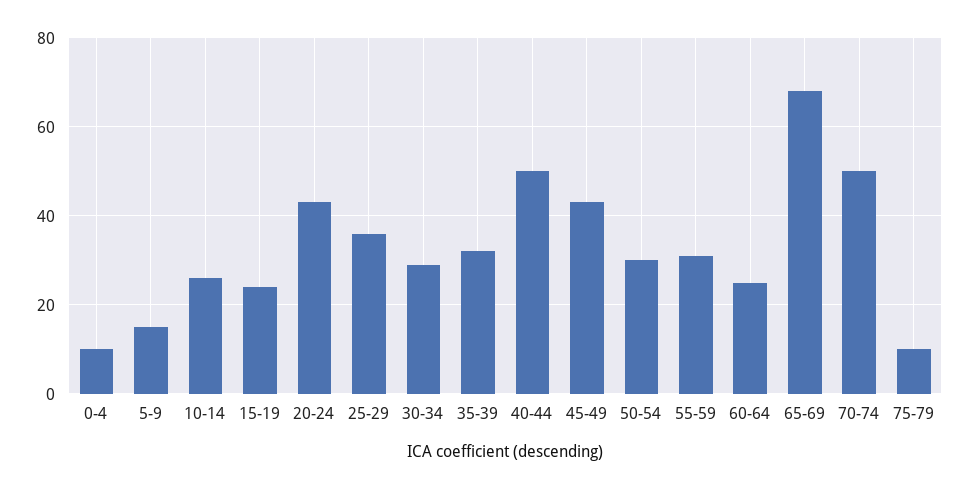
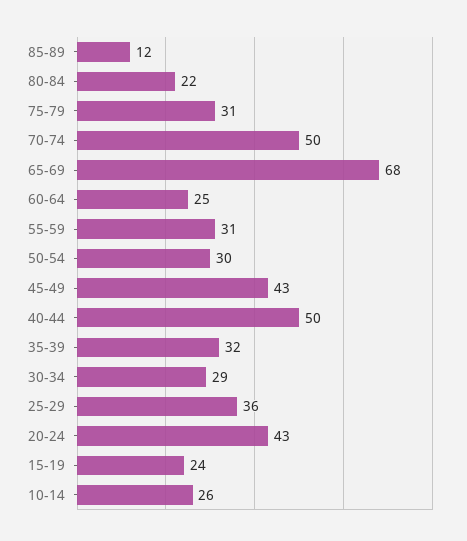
0-4: 10 -> none
5-9: 15 -> none
75-79: 10 -> 31
85-89: none -> 12
80-84: none -> 22

